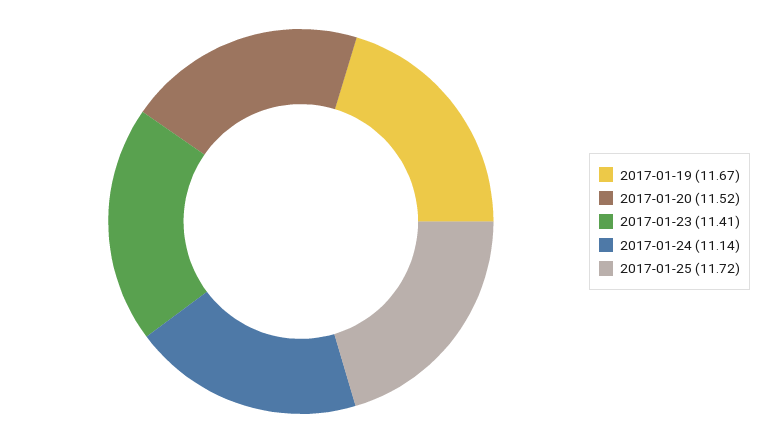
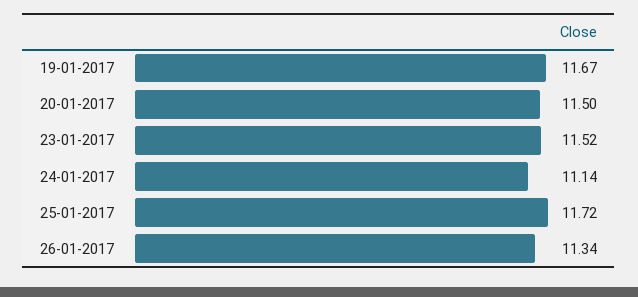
2017-01-20: 11.52 -> 11.5
2017-01-23: 11.41 -> 11.52
26-01-2017: none -> 11.34

